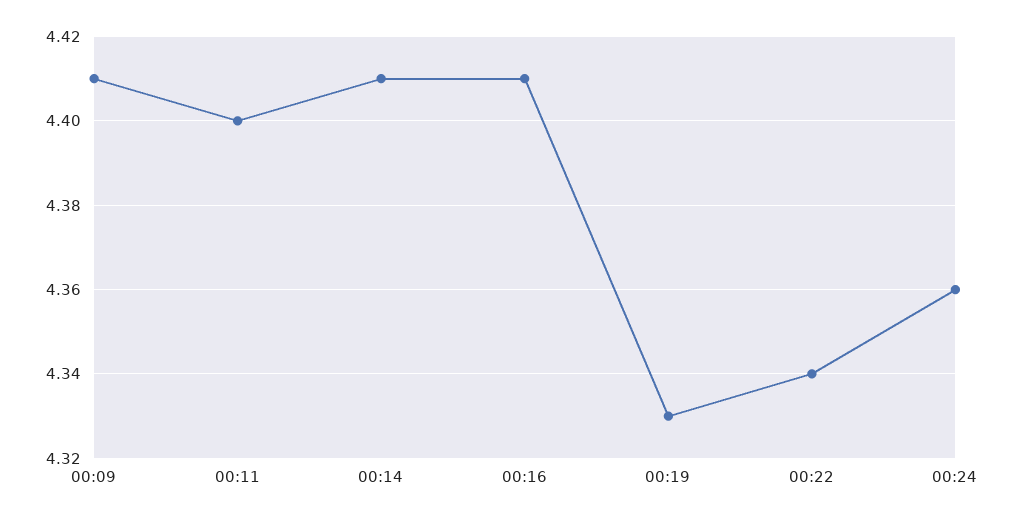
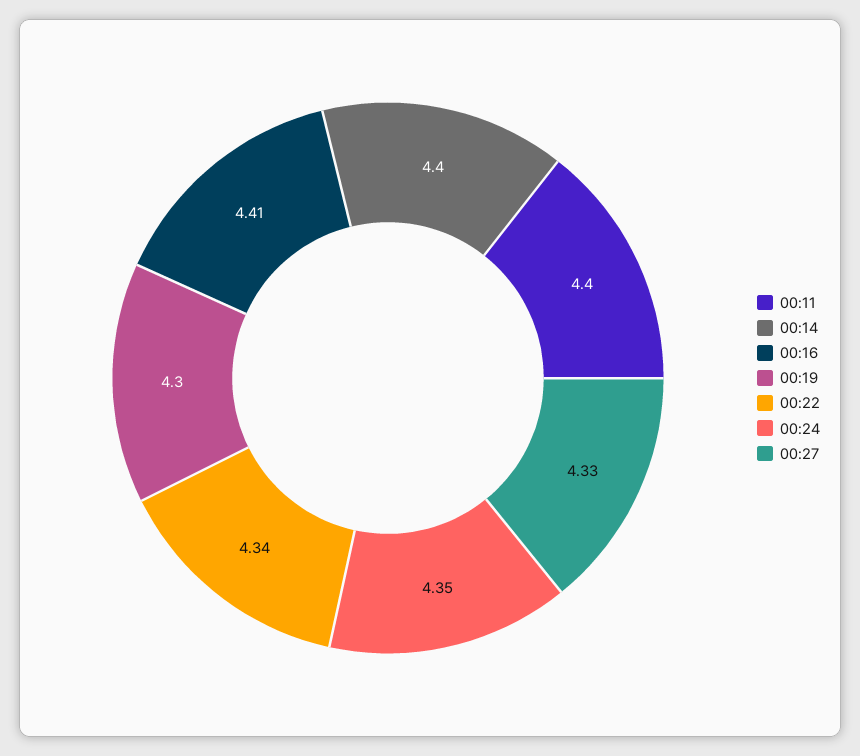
00:09: 4.41 -> none
00:14: 4.41 -> 4.4
00:19: 4.33 -> 4.3
00:24: 4.36 -> 4.35
00:27: none -> 4.33

